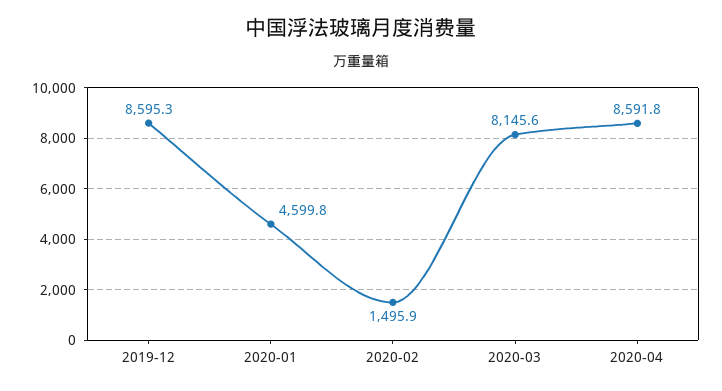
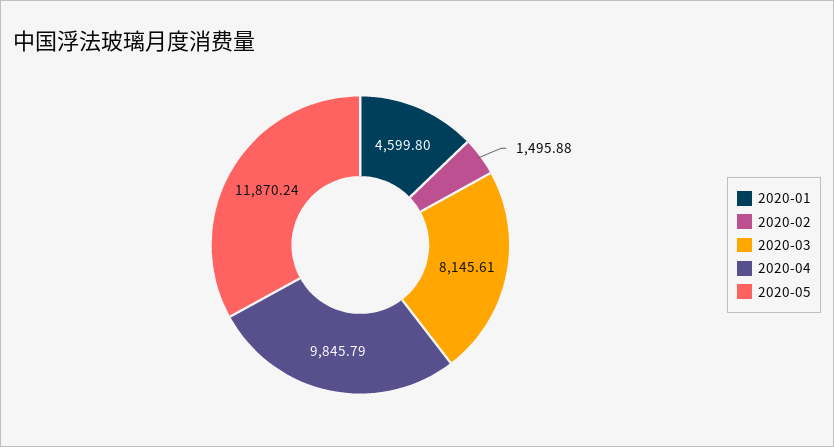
2019-12: 8595.3 -> none
2020-04: 8591.8 -> 9845.79
2020-05: none -> 11870.24

